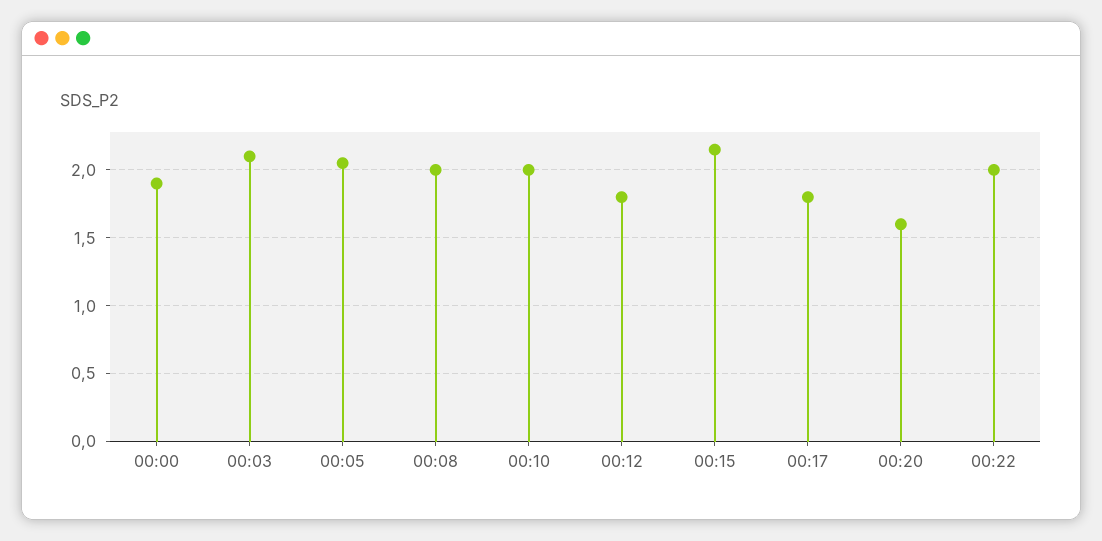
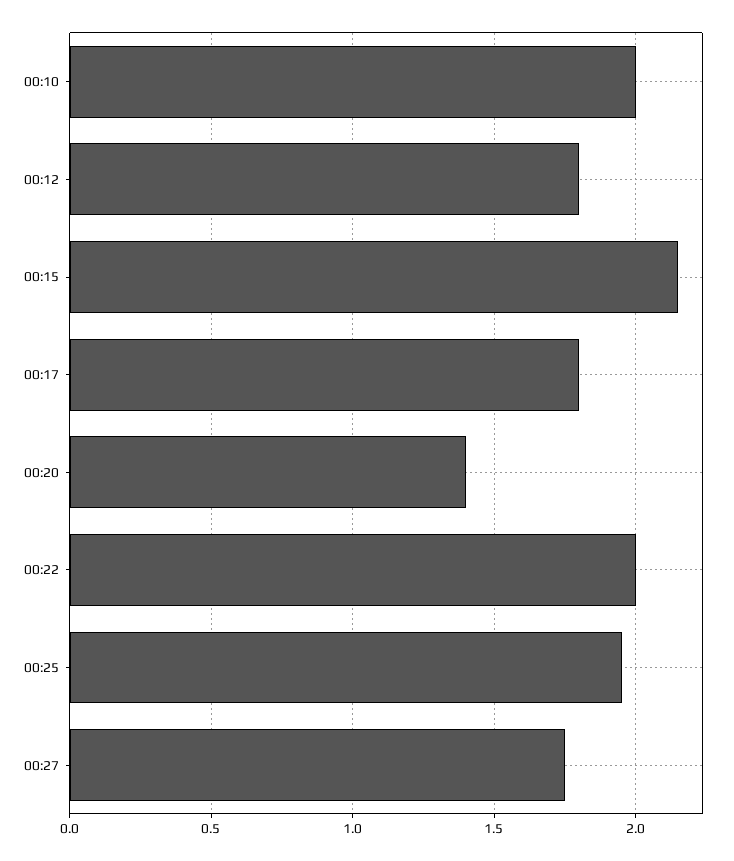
00:00: 1.9 -> none
00:03: 2.1 -> none
00:05: 2.05 -> none
00:08: 2 -> none
00:20: 1.6 -> 1.4
00:25: none -> 1.95
00:27: none -> 1.75

